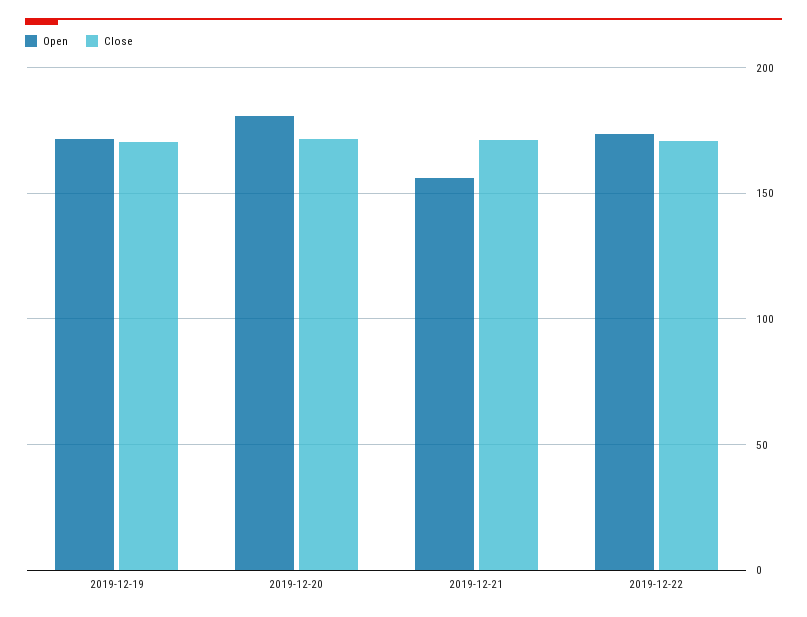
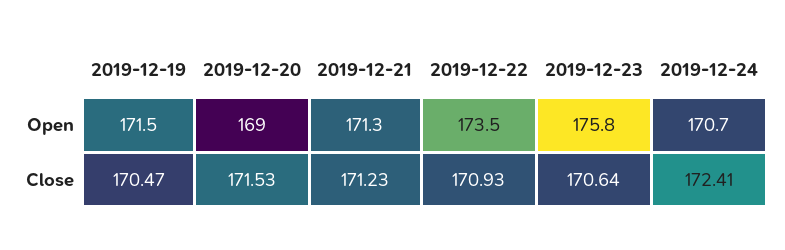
Open, 2019-12-20: 180 -> 169
Open, 2019-12-21: 155 -> 171.3
Open, 2019-12-23: none -> 175.8
Open, 2019-12-24: none -> 170.7
Close, 2019-12-23: none -> 170.64
Close, 2019-12-24: none -> 172.41

